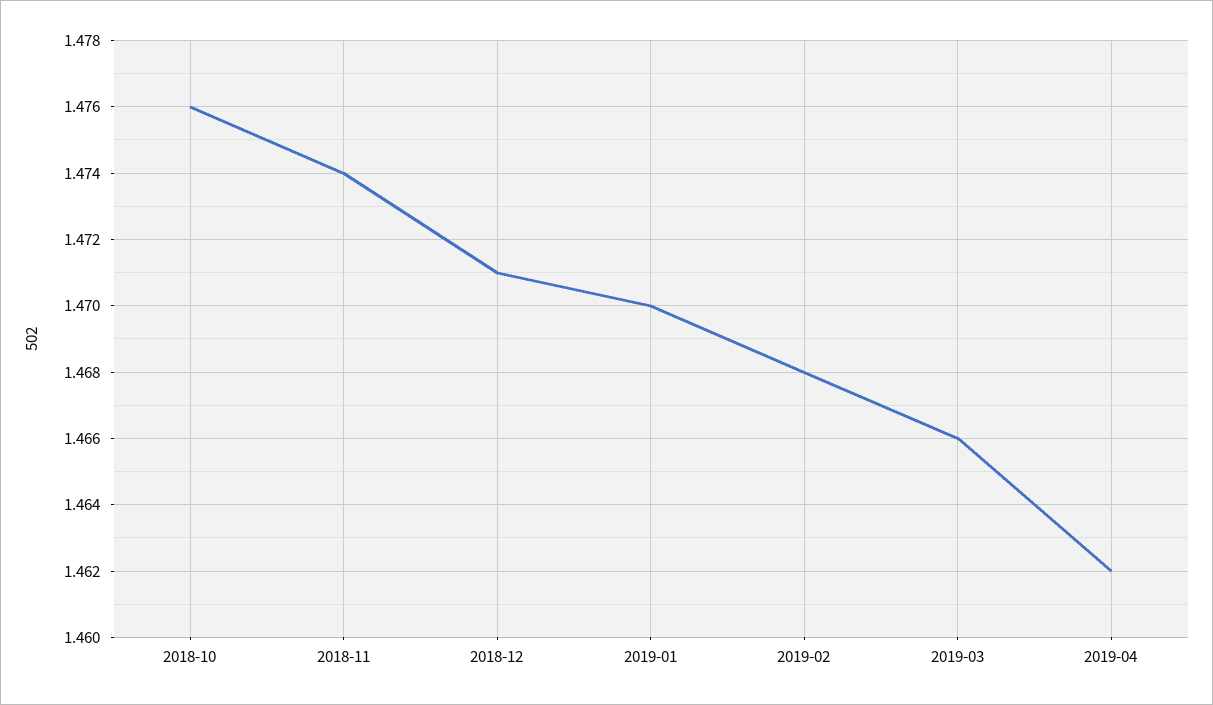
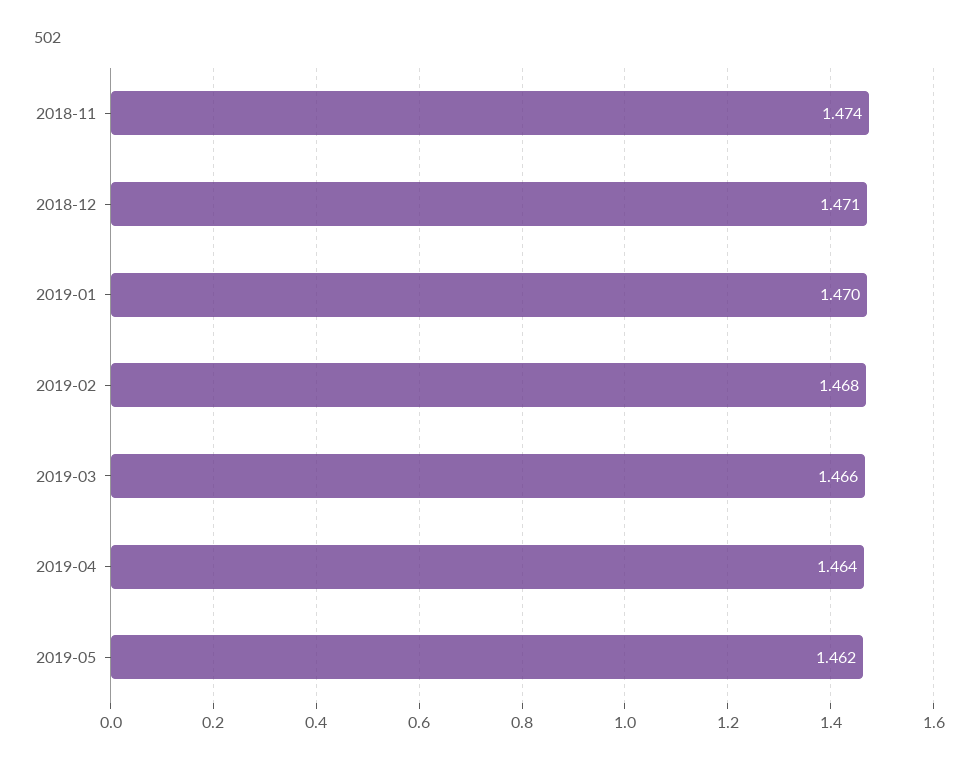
2018-10: 1.476 -> none
2019-04: 1.462 -> 1.464
2019-05: none -> 1.462

